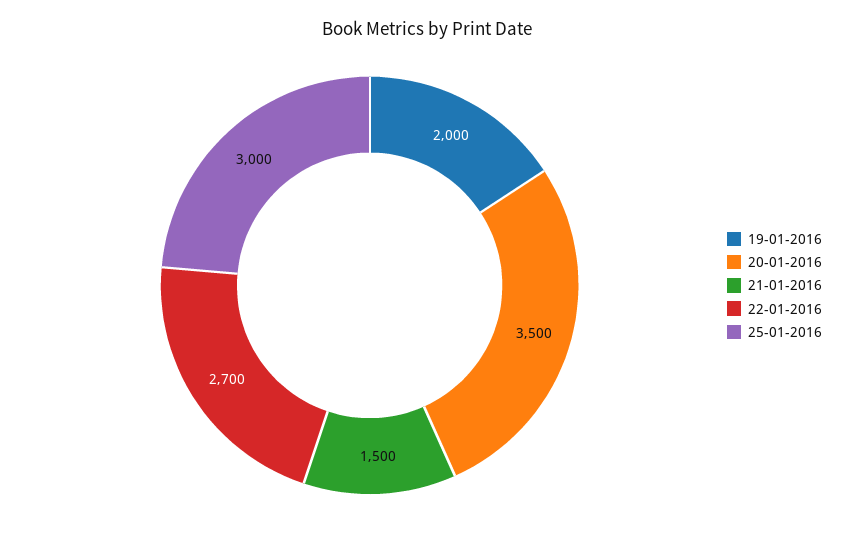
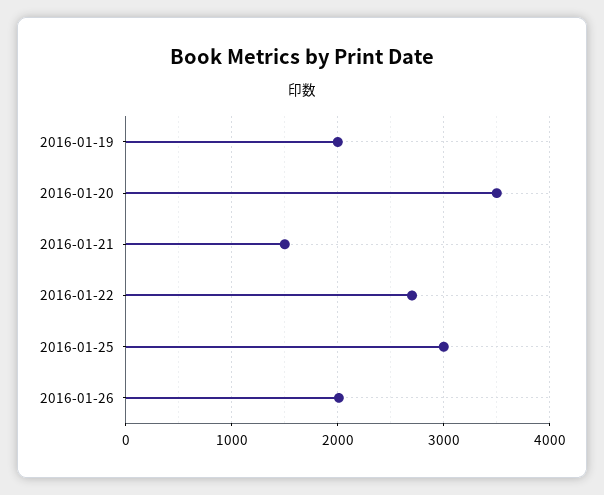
2016-01-26: none -> 2000

